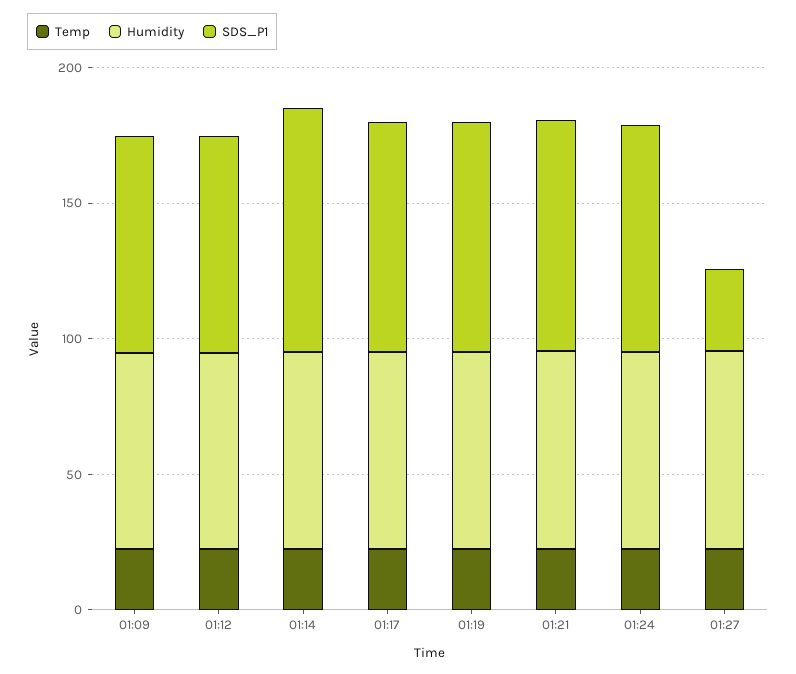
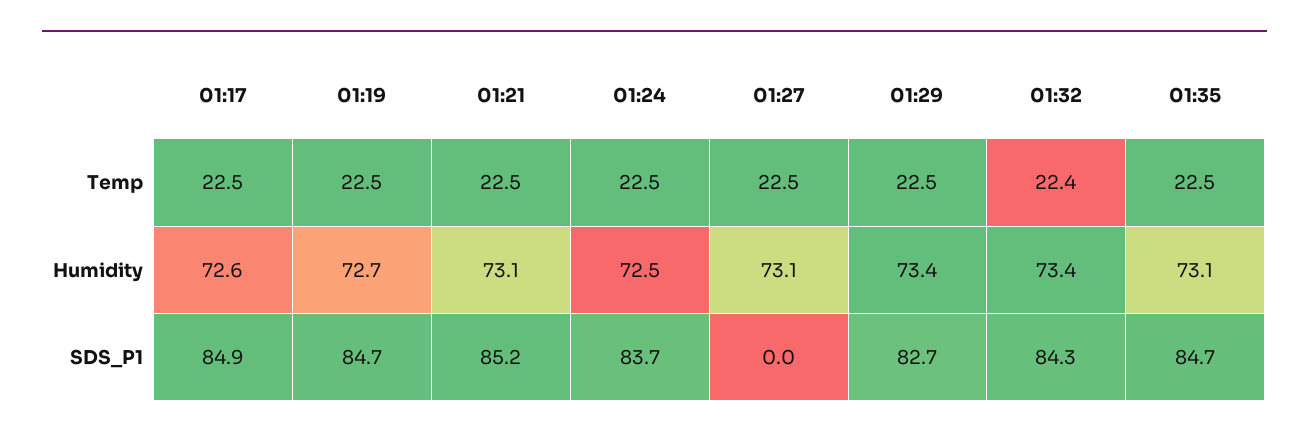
Temp, 01:09: 20 -> none
Humidity, 01:09: 70 -> none
SDS_P1, 01:09: 80 -> none
Temp, 01:12: 20 -> none
Humidity, 01:12: 70 -> none
SDS_P1, 01:12: 80 -> none
Temp, 01:14: 20 -> none
Humidity, 01:14: 70 -> none
SDS_P1, 01:14: 90 -> none
SDS_P1, 01:27: 30 -> 0
Temp, 01:29: none -> 22.5
Temp, 01:32: none -> 22.4
Temp, 01:35: none -> 22.5
Humidity, 01:29: none -> 73.4
Humidity, 01:32: none -> 73.4
Humidity, 01:35: none -> 73.1
SDS_P1, 01:29: none -> 82.7
SDS_P1, 01:32: none -> 84.3
SDS_P1, 01:35: none -> 84.7

